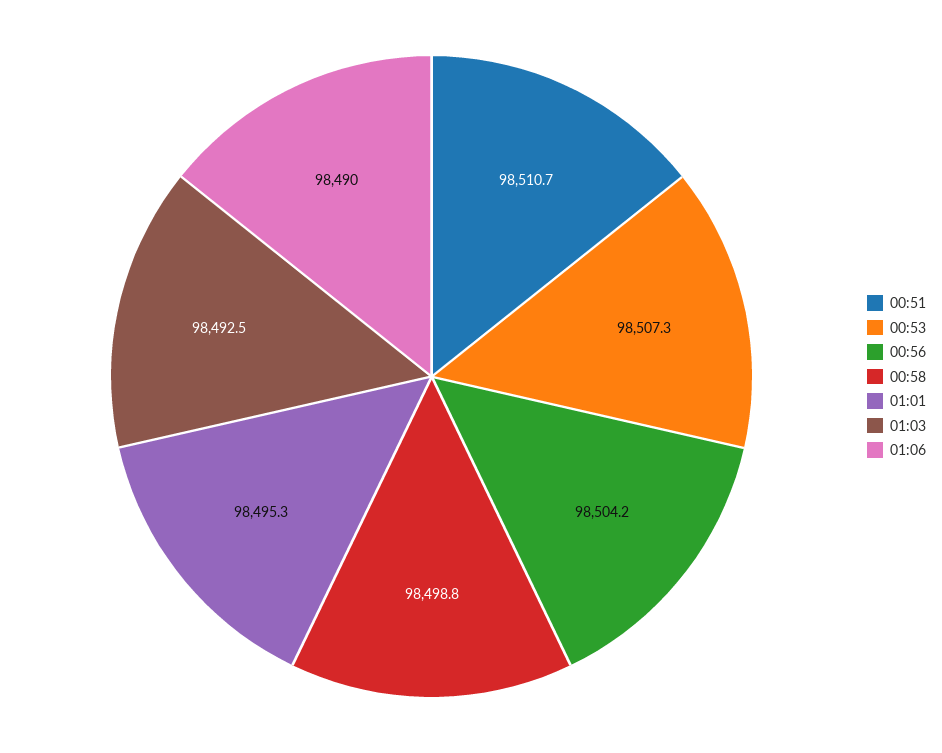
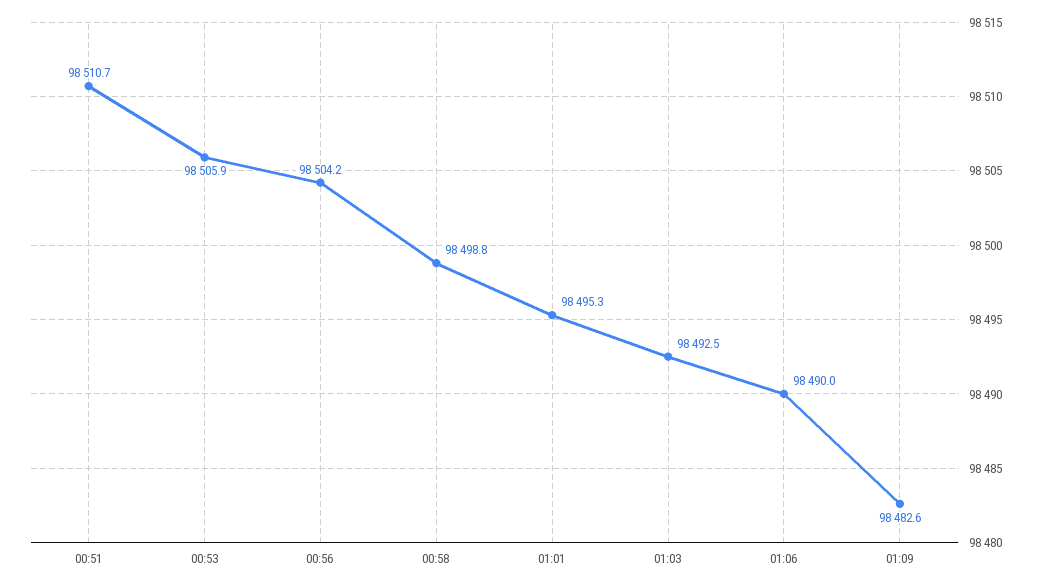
00:53: 98507.3 -> 98505.9
01:09: none -> 98482.6

